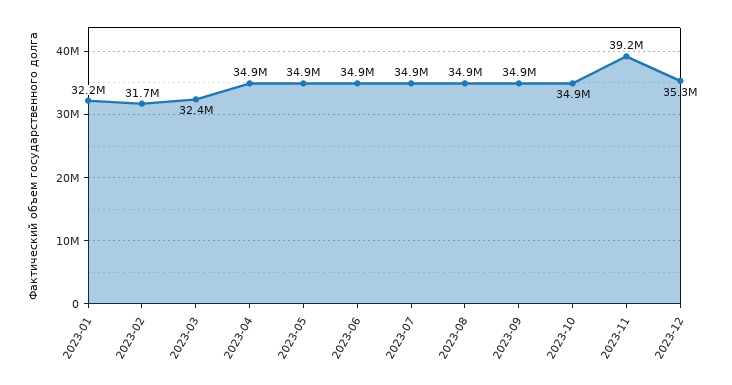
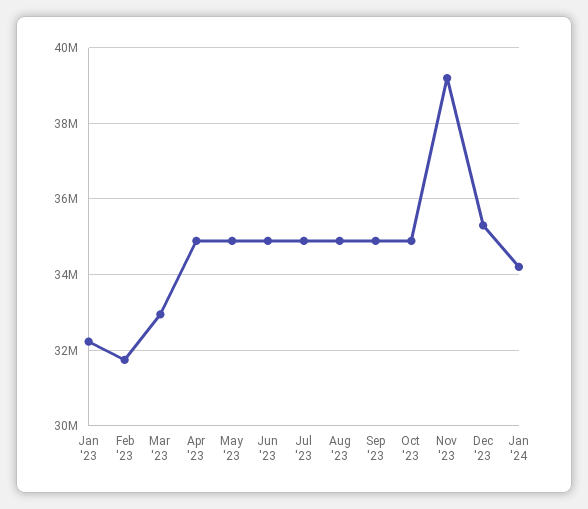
2023-03: 32400000 -> 33000000
Jan '24: none -> 34200000

